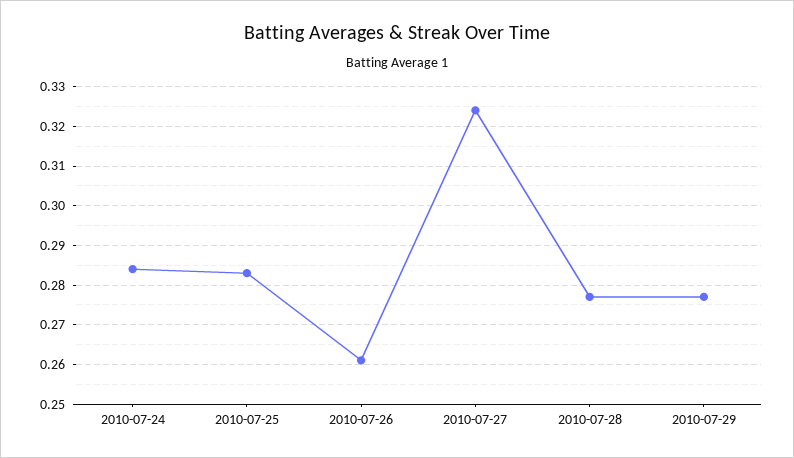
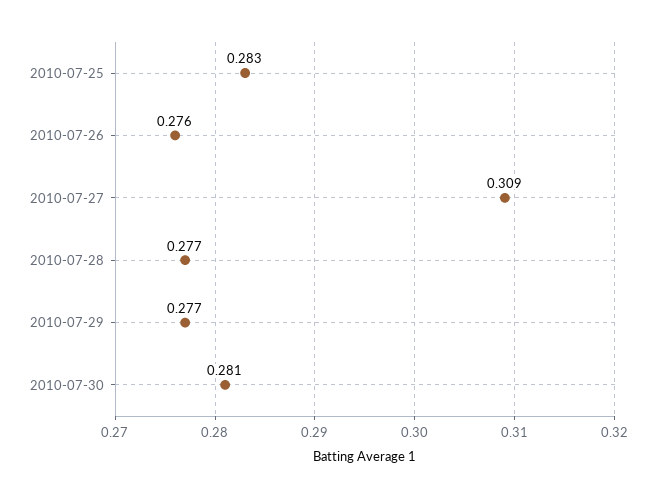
2010-07-24: 0.285 -> none
2010-07-26: 0.26 -> 0.276
2010-07-27: 0.325 -> 0.309
2010-07-30: none -> 0.281

